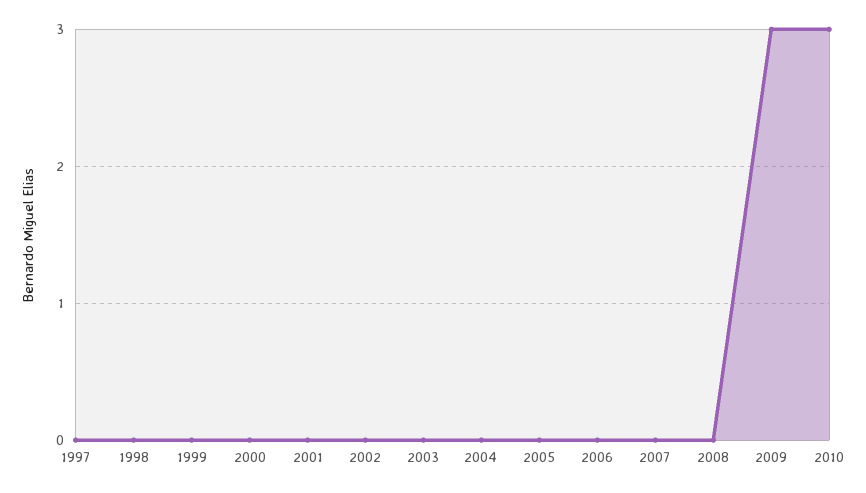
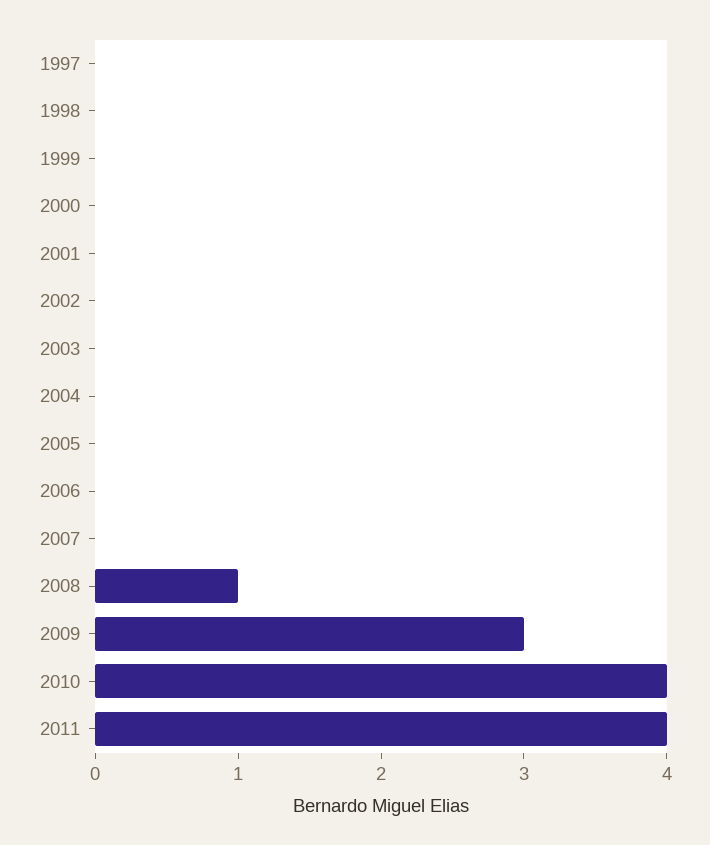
2008: 0 -> 1
2010: 3 -> 4
2011: none -> 4

